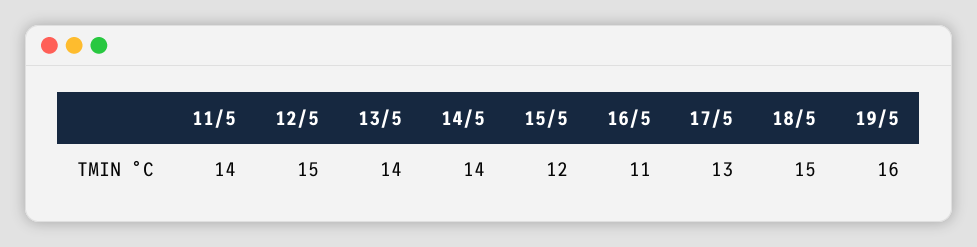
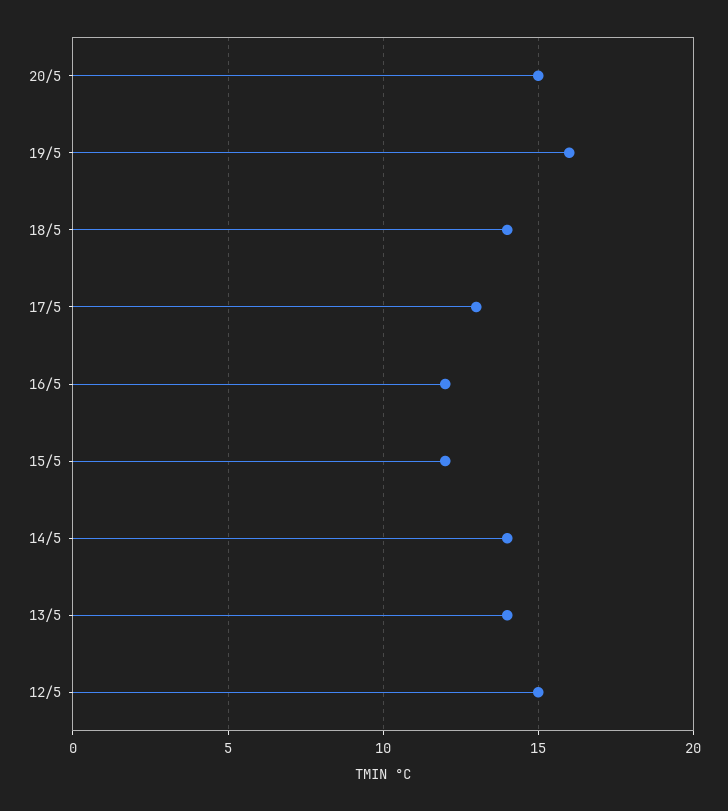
11/5: 14 -> none
16/5: 11 -> 12
18/5: 15 -> 14
20/5: none -> 15

